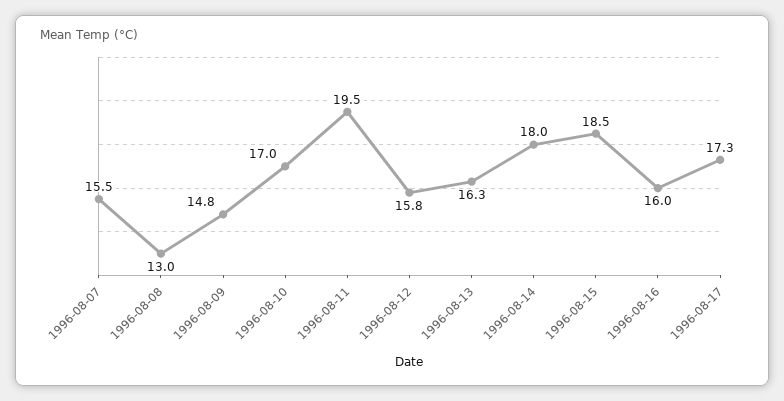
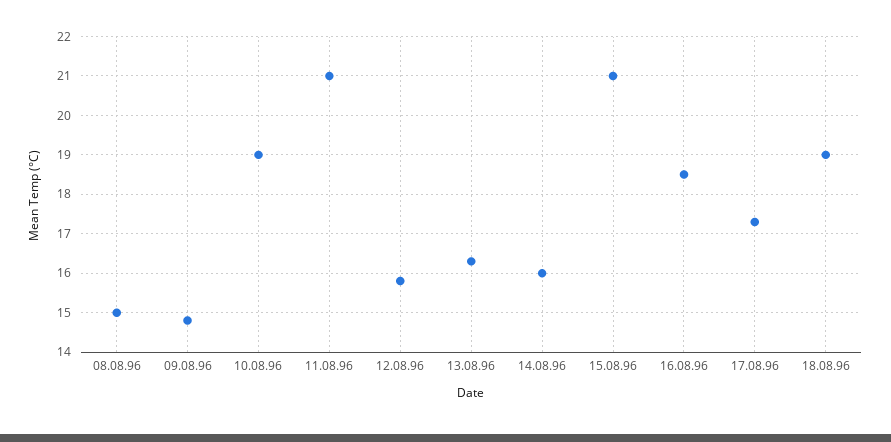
1996-08-07: 15.5 -> none
1996-08-08: 13 -> 15
1996-08-10: 17 -> 19
1996-08-11: 19.5 -> 21
1996-08-14: 18 -> 16
1996-08-15: 18.5 -> 21
1996-08-16: 16 -> 18.5
18.08.96: none -> 19

